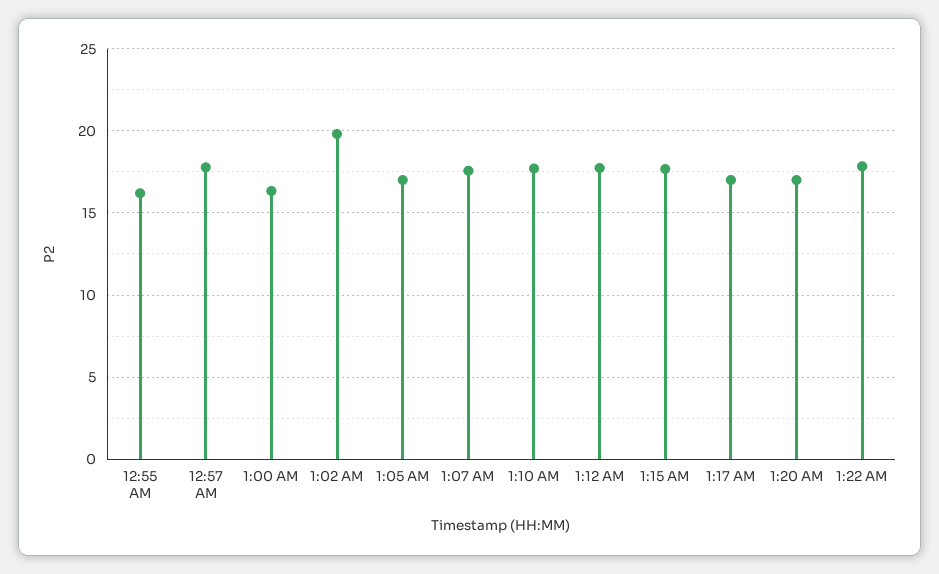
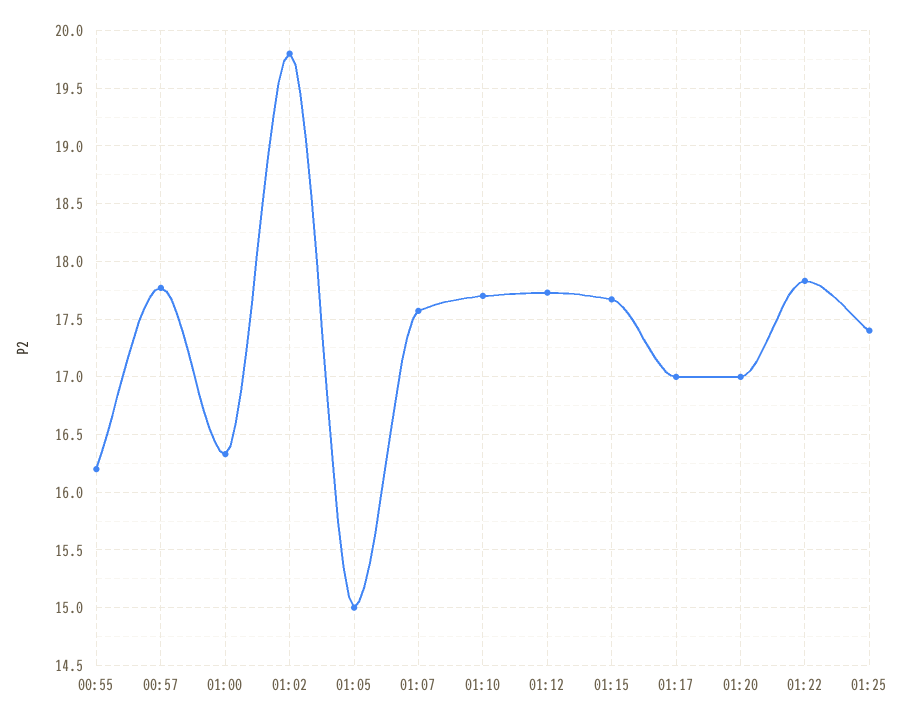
1:05 AM: 17 -> 15
01:25: none -> 17.4

